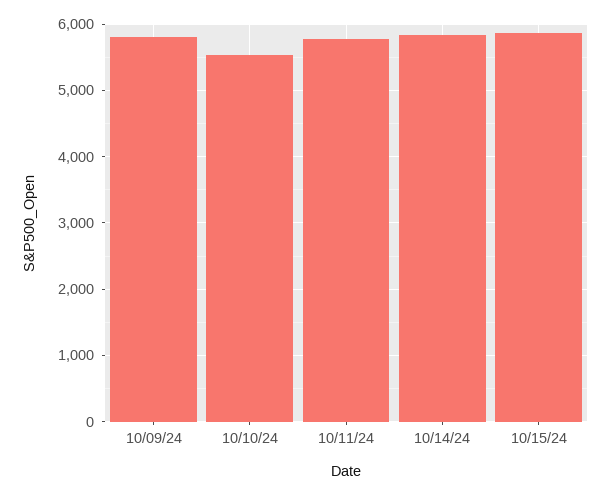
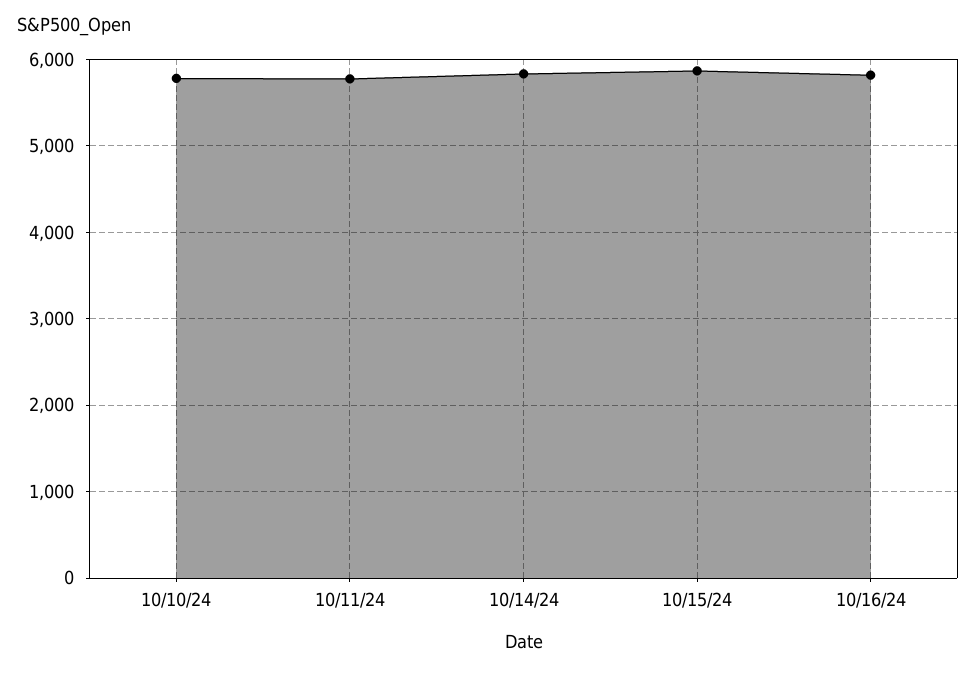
10/09/24: 5800 -> none
10/10/24: 5500 -> 5800
10/16/24: none -> 5800

